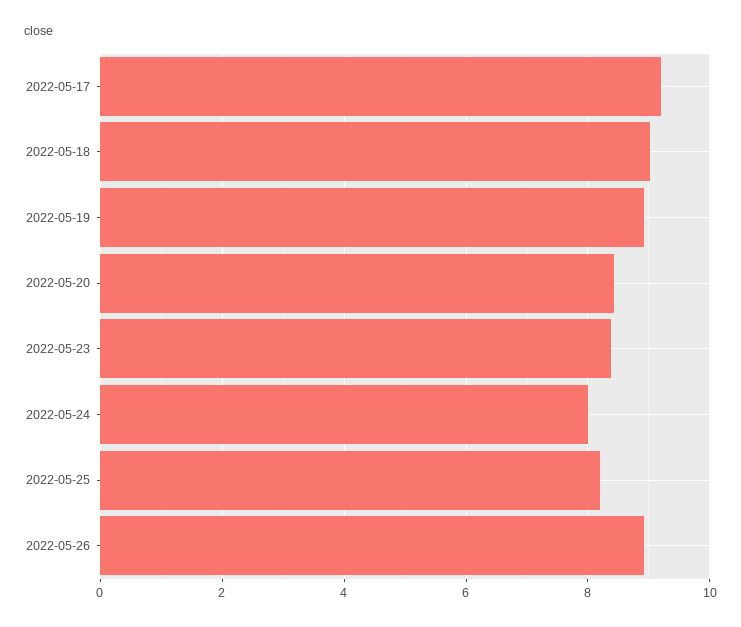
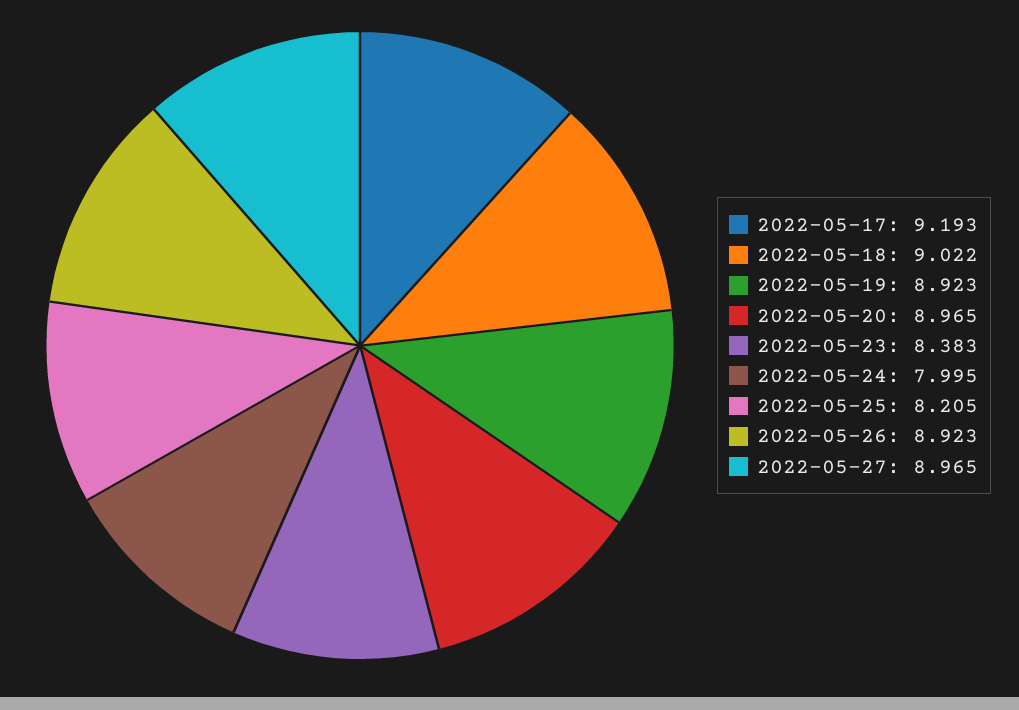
2022-05-20: 8.4 -> 8.965
2022-05-27: none -> 8.965

